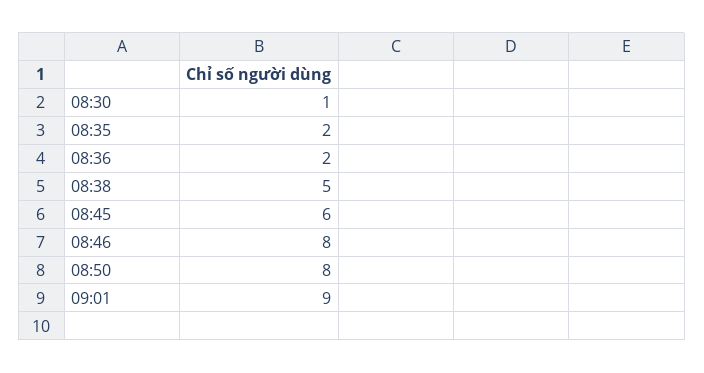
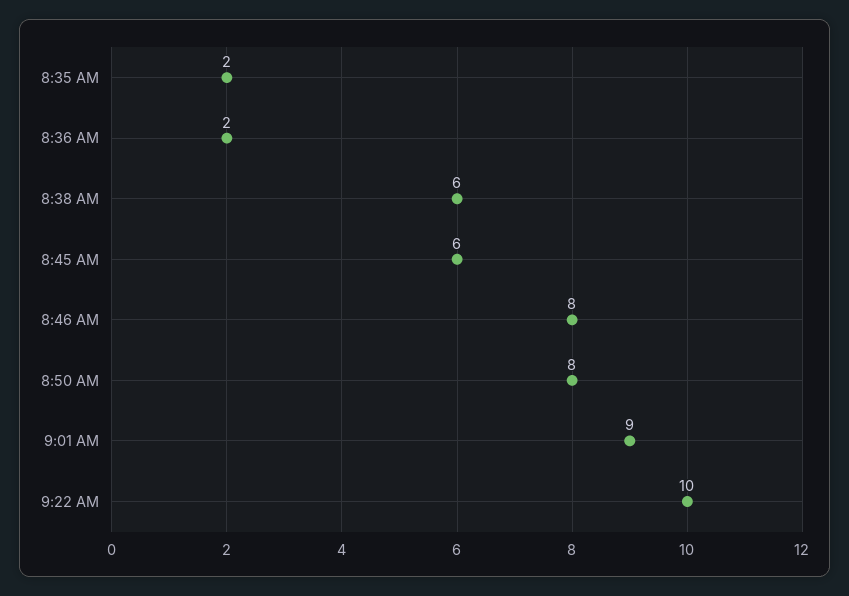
08:30: 1 -> none
08:38: 5 -> 6
9:22 AM: none -> 10

